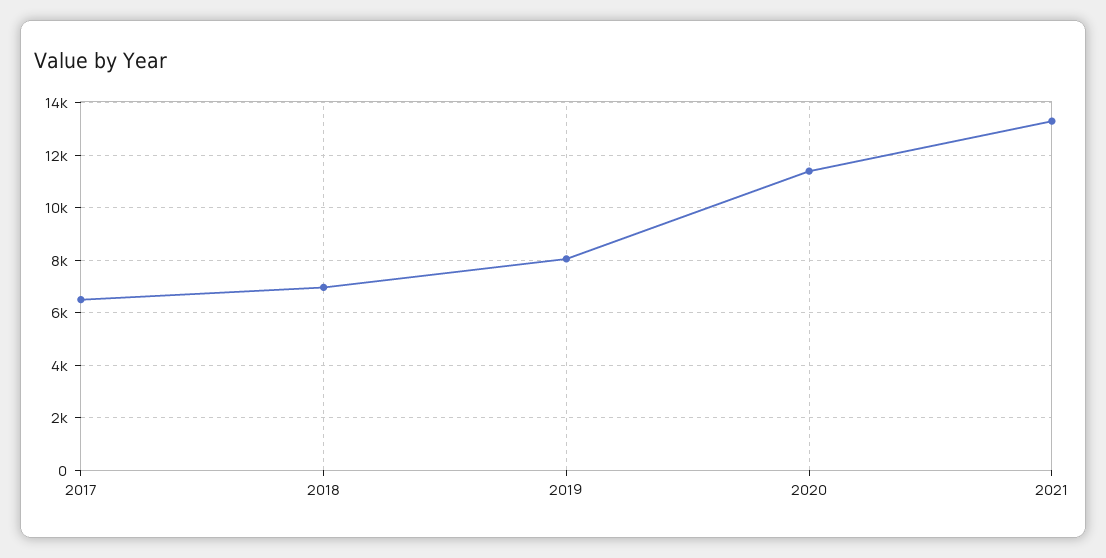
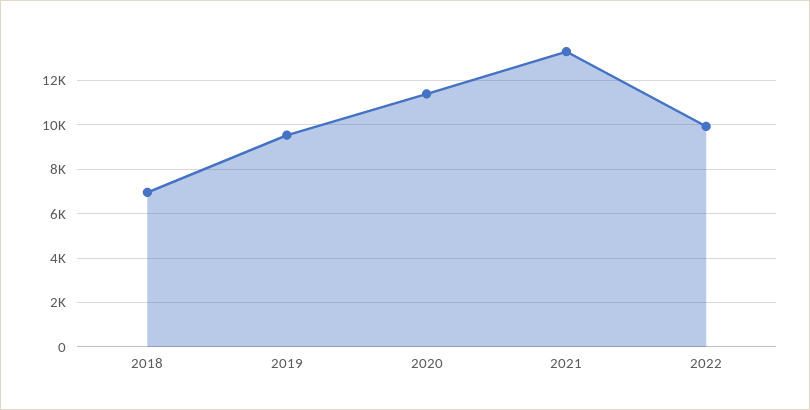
2017: 6500 -> none
2019: 8000 -> 9500
2022: none -> 10000

